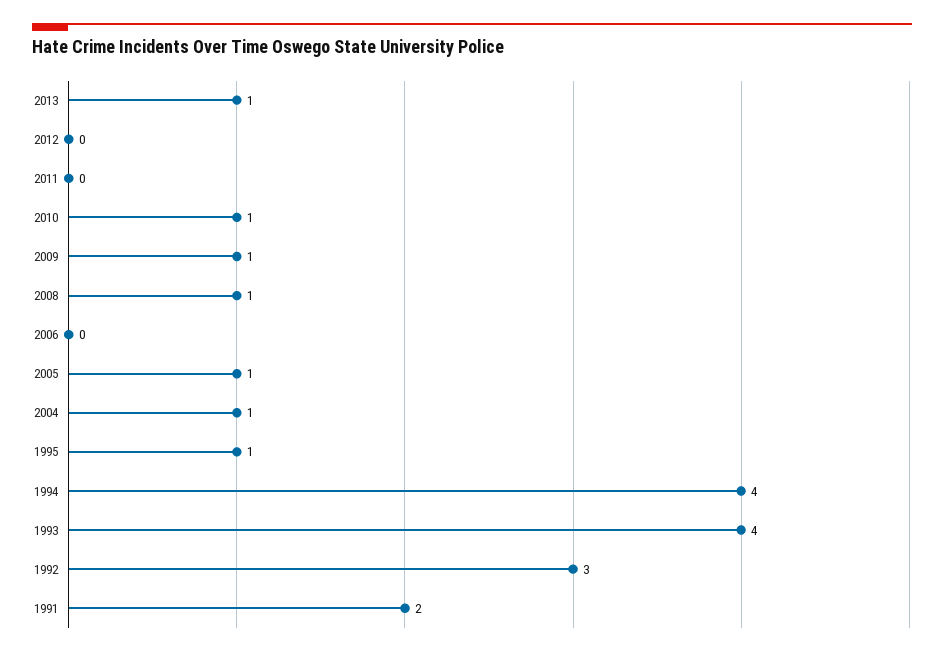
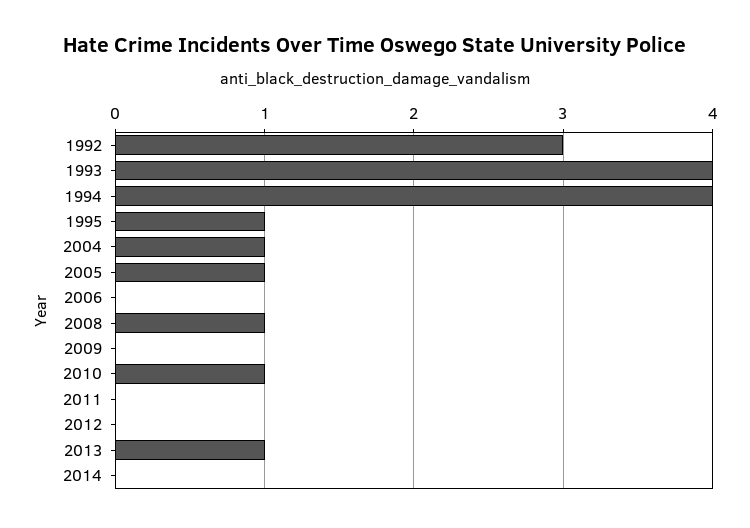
2009: 1 -> 0
1991: 2 -> none
2014: none -> 0

